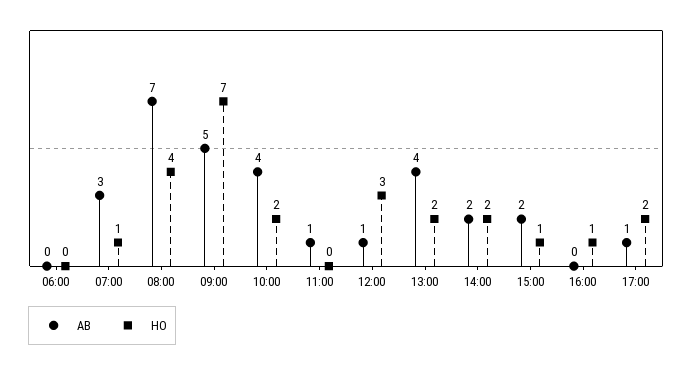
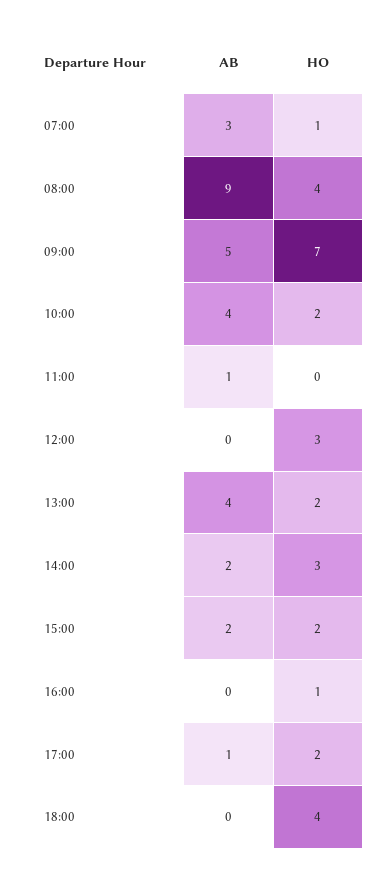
AB, 06:00: 0 -> none
HO, 06:00: 0 -> none
AB, 08:00: 7 -> 9
AB, 12:00: 1 -> 0
HO, 14:00: 2 -> 3
HO, 15:00: 1 -> 2
AB, 18:00: none -> 0
HO, 18:00: none -> 4

